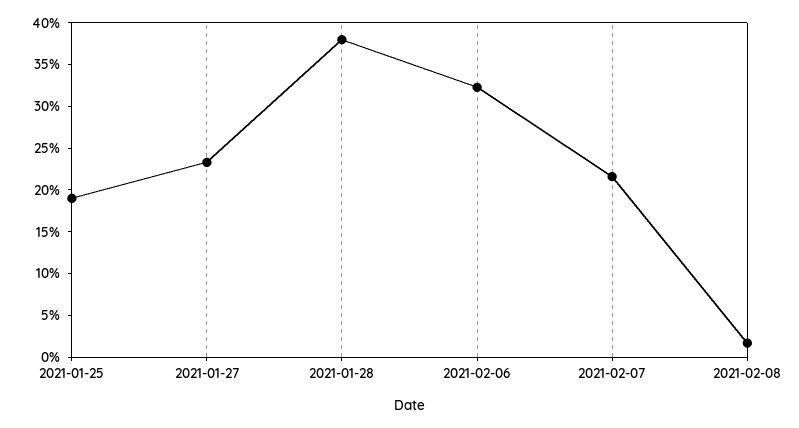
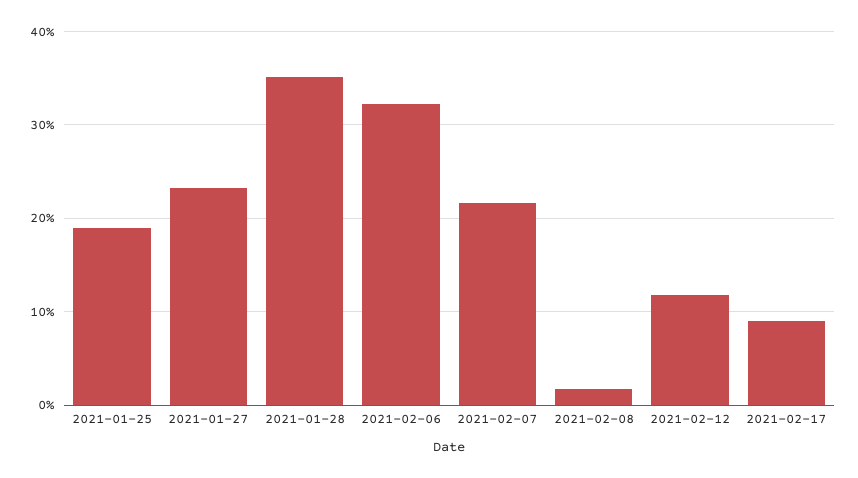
2021-01-28: 38 -> 35
2021-02-12: none -> 12
2021-02-17: none -> 9

